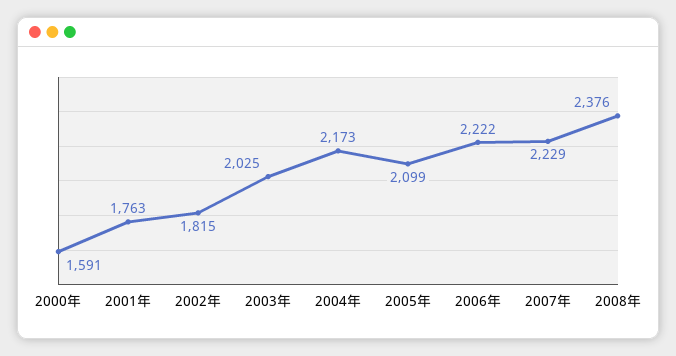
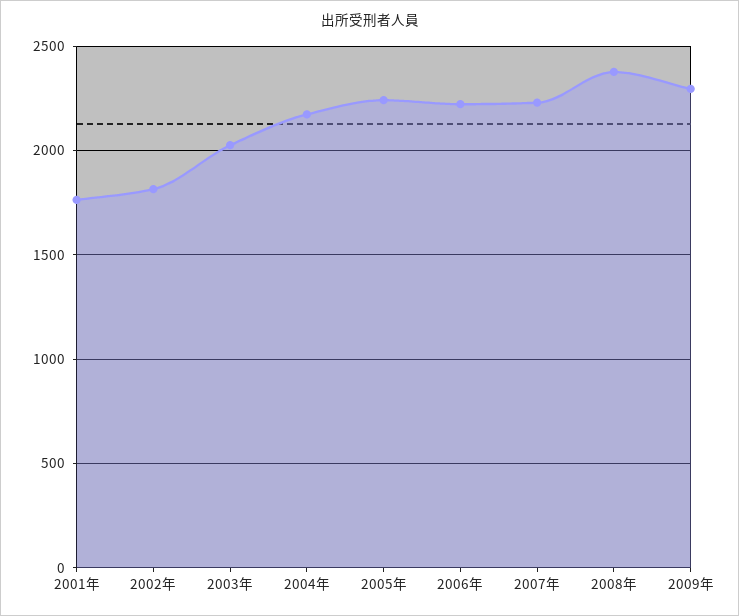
2000年: 1591 -> none
2005年: 2099 -> 2250
2009年: none -> 2300

